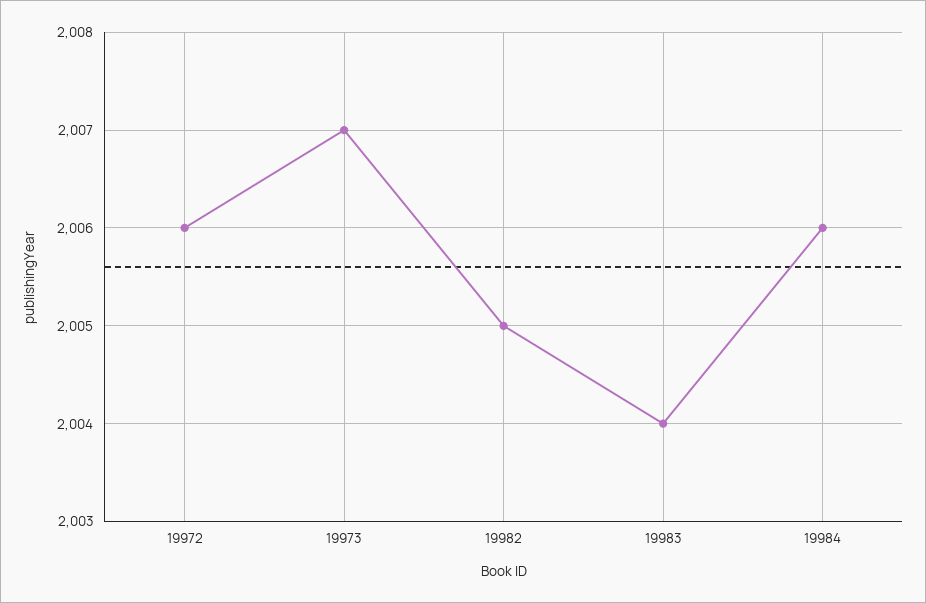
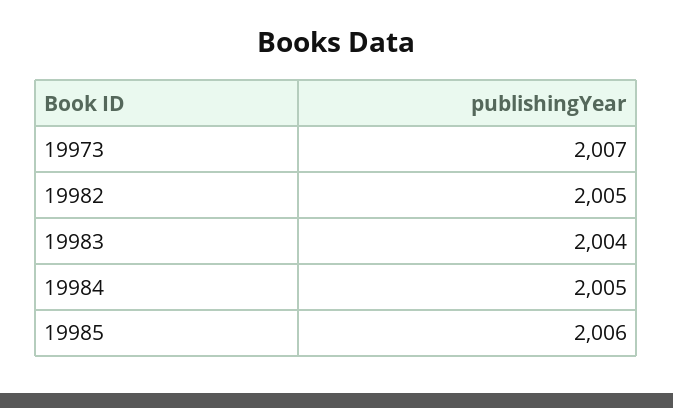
19972: 2006 -> none
19984: 2006 -> 2005
19985: none -> 2006

